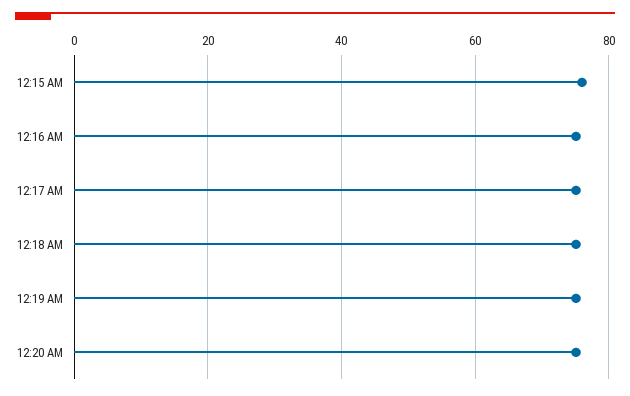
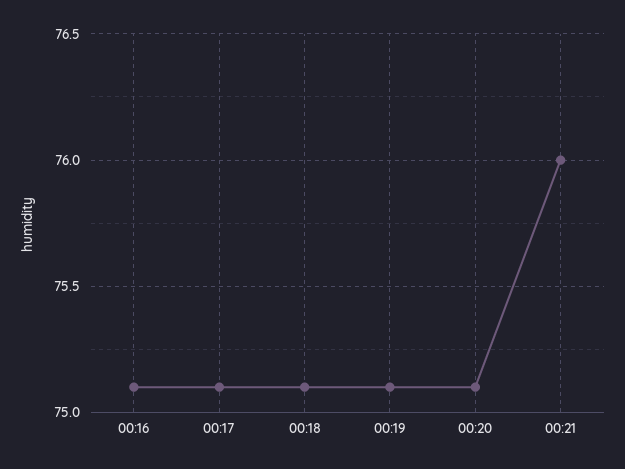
12:15 AM: 76 -> none
00:21: none -> 76

